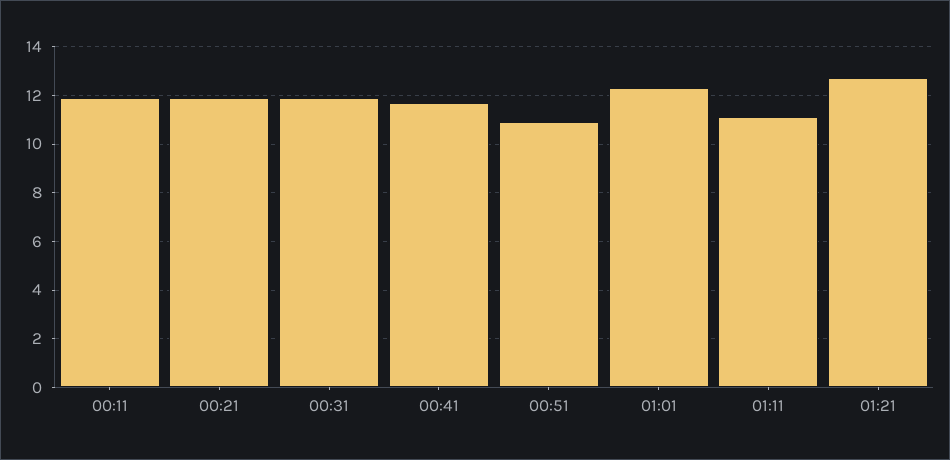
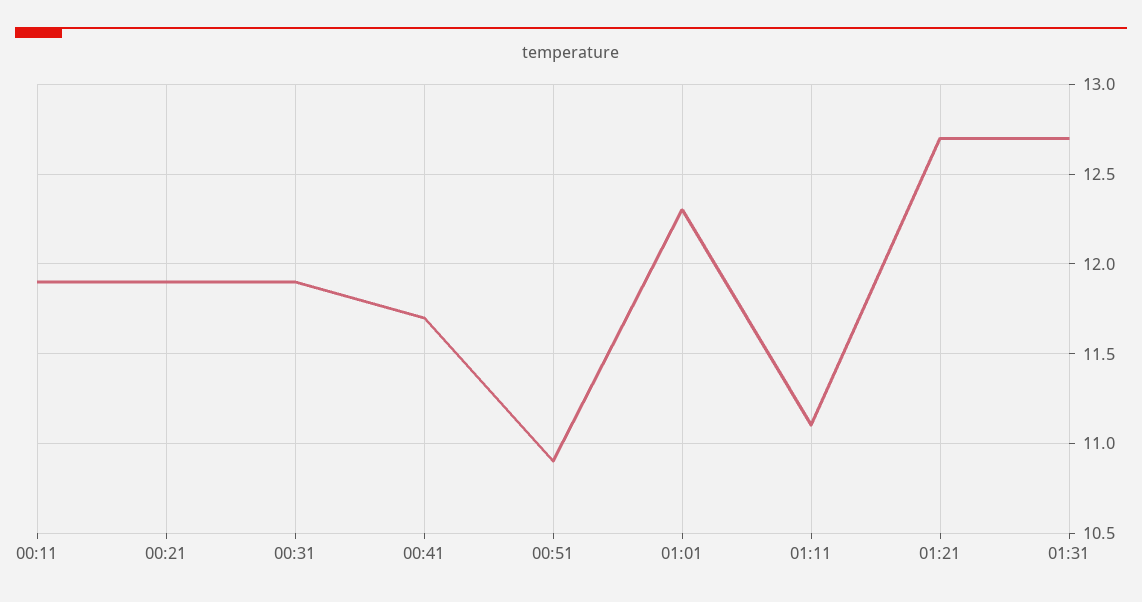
01:31: none -> 12.7

